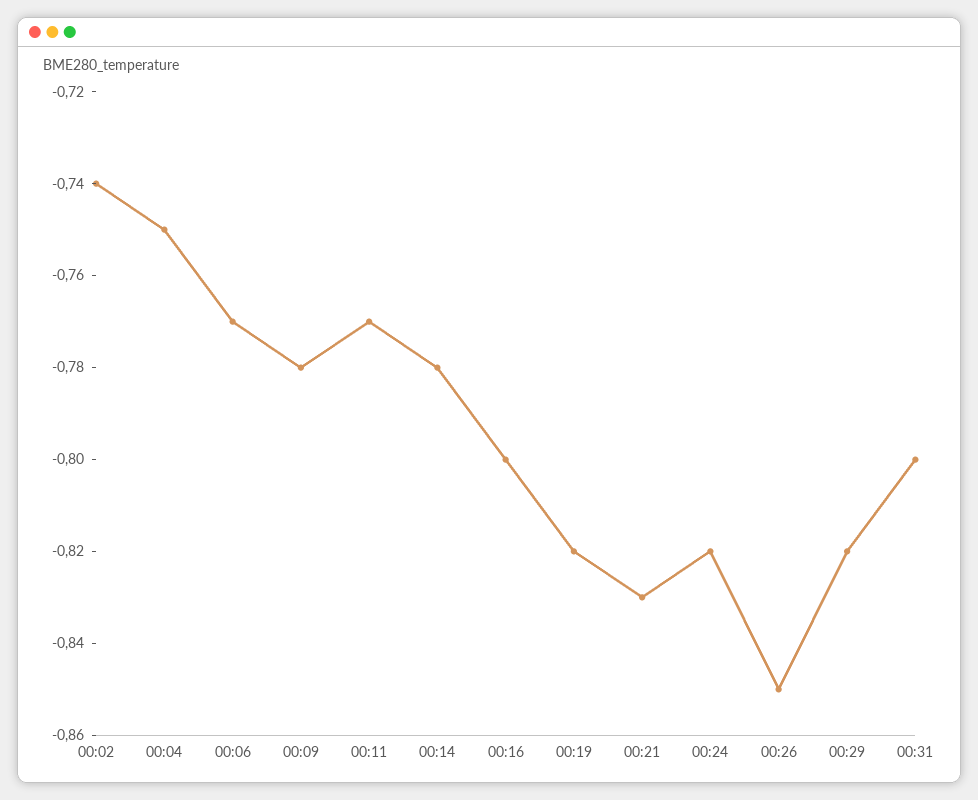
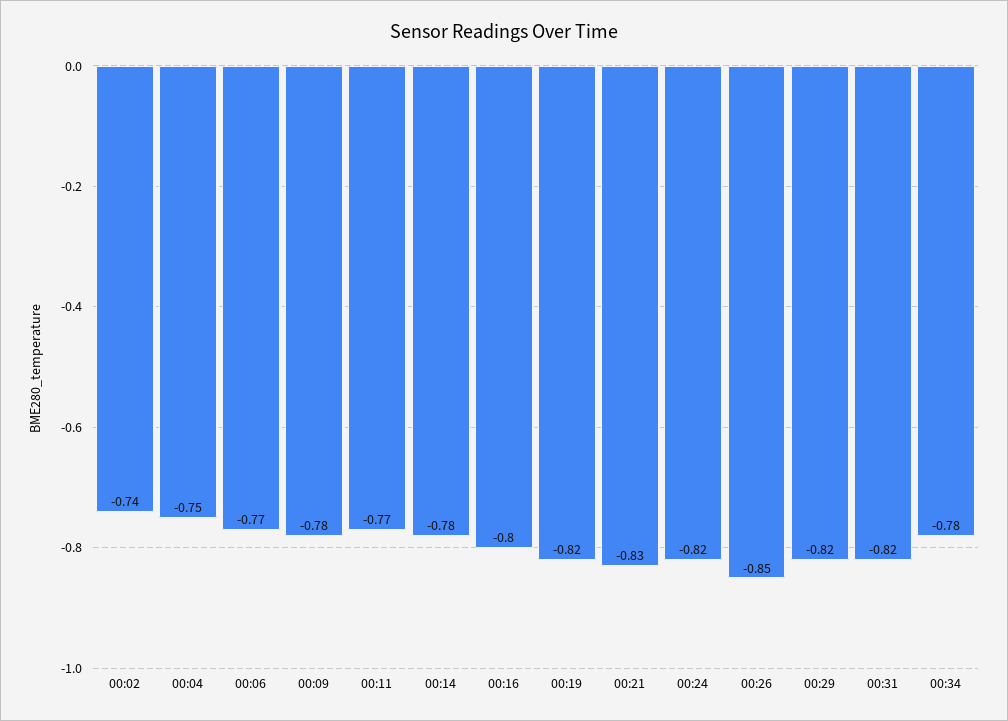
00:31: -0.8 -> -0.82
00:34: none -> -0.78

